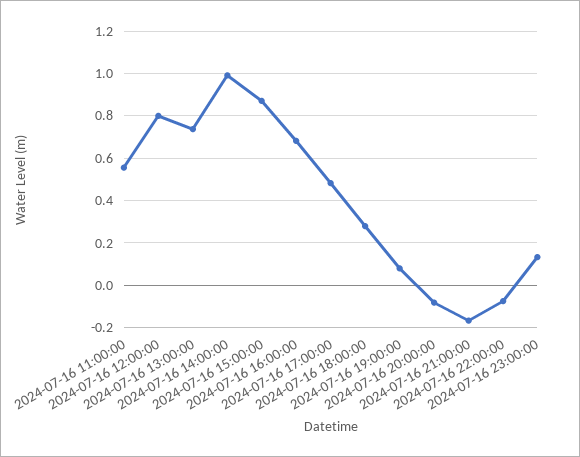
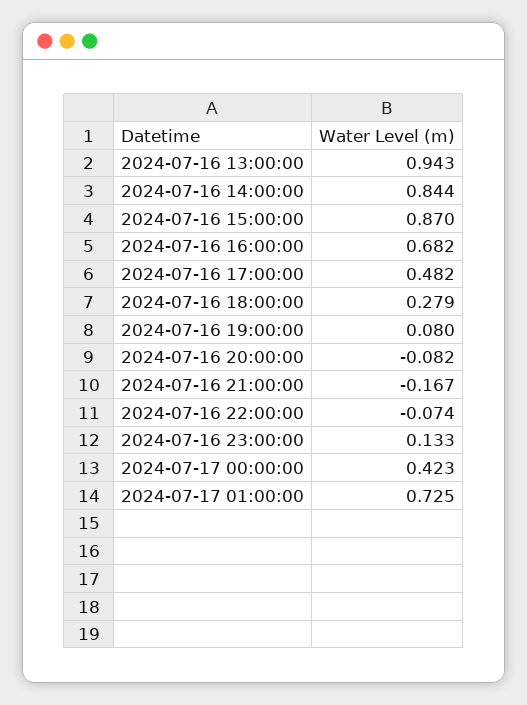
2024-07-16 11:00:00: 0.55 -> none
2024-07-16 12:00:00: 0.8 -> none
2024-07-16 13:00:00: 0.75 -> 0.943
2024-07-16 14:00:00: 1 -> 0.844
2024-07-17 00:00:00: none -> 0.423
2024-07-17 01:00:00: none -> 0.725

